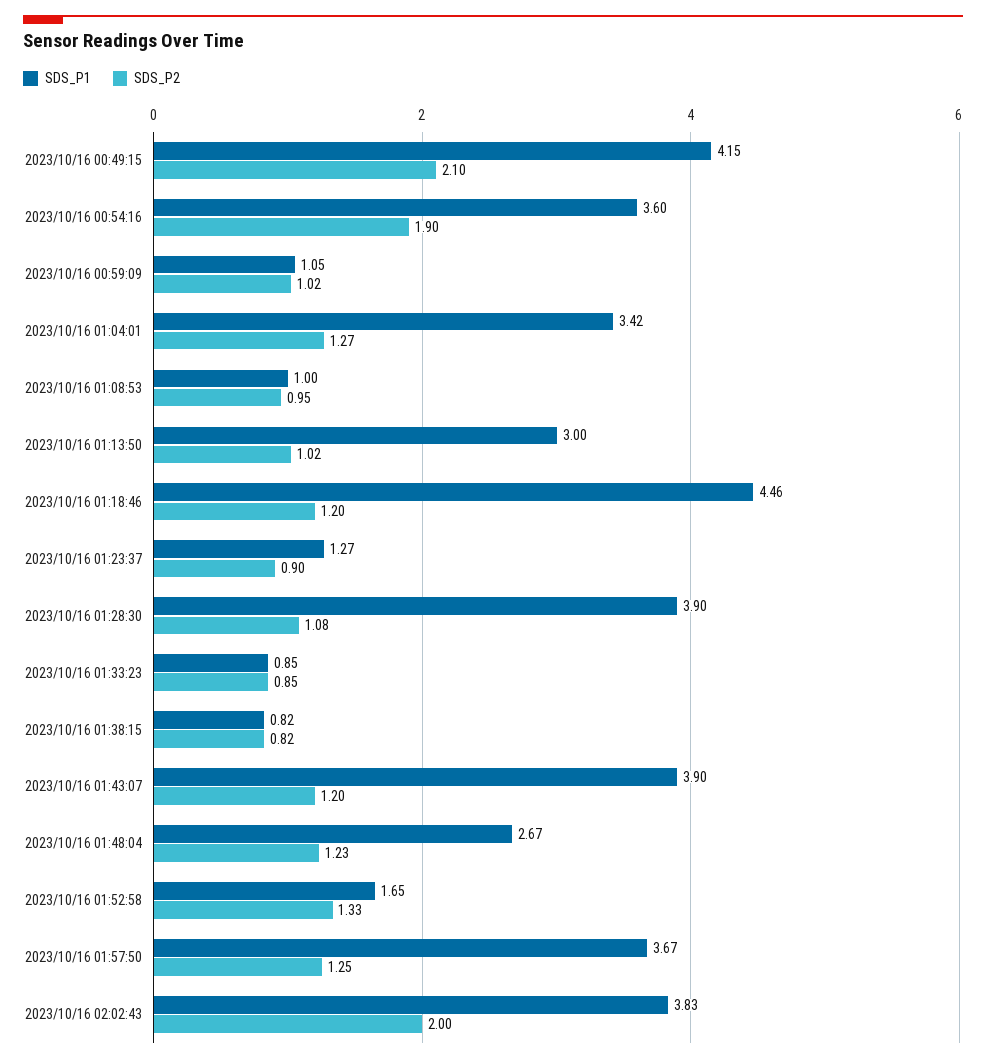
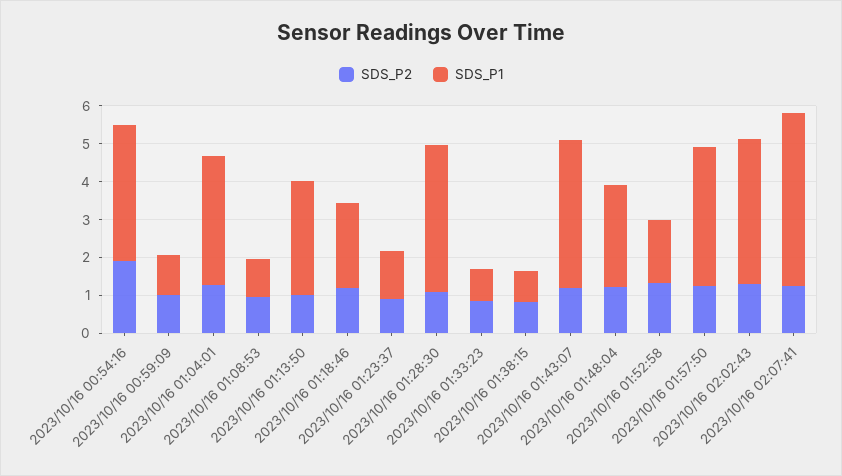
SDS_P1, 2023/10/16 00:49:15: 4.15 -> none
SDS_P2, 2023/10/16 00:49:15: 2.1 -> none
SDS_P1, 2023/10/16 01:18:46: 4.46 -> 2.25
SDS_P2, 2023/10/16 02:02:43: 2 -> 1.25
SDS_P2, 2023/10/16 02:07:41: none -> 1.25
SDS_P1, 2023/10/16 02:07:41: none -> 4.5

